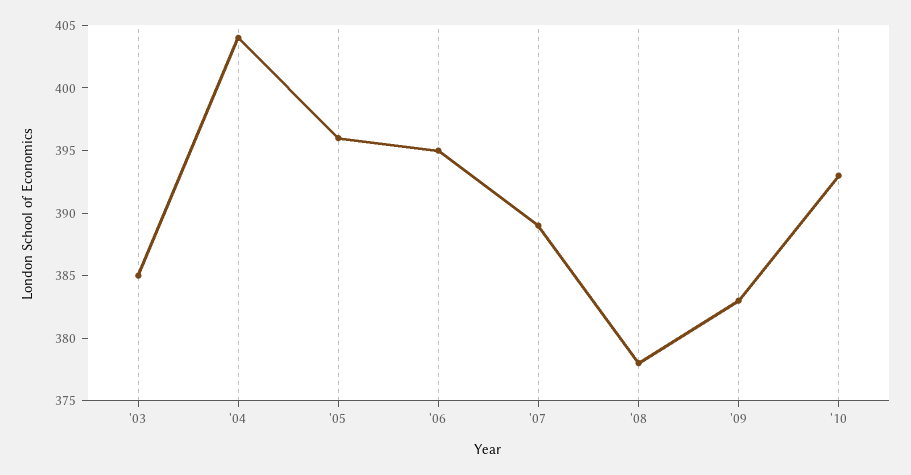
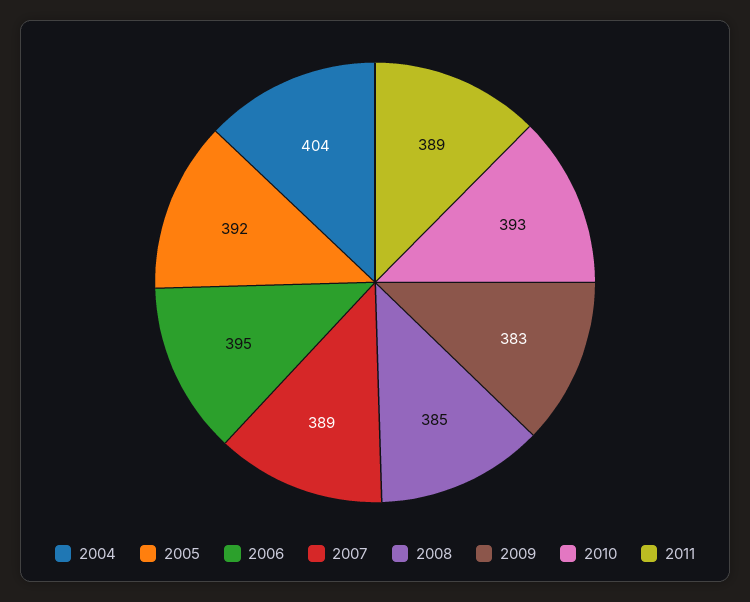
'03: 385 -> none
'05: 396 -> 392
'08: 378 -> 385
2011: none -> 389

